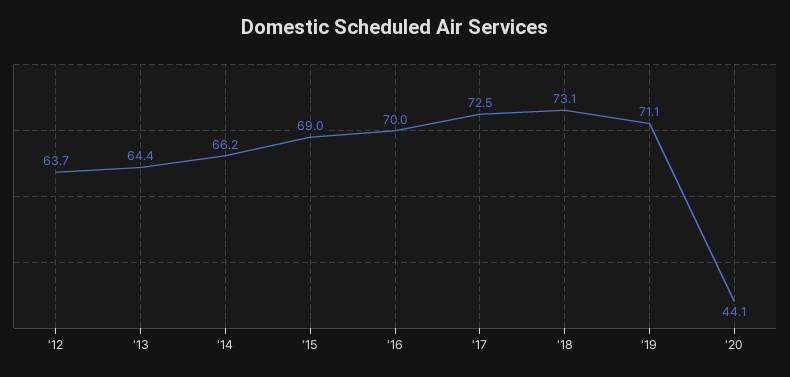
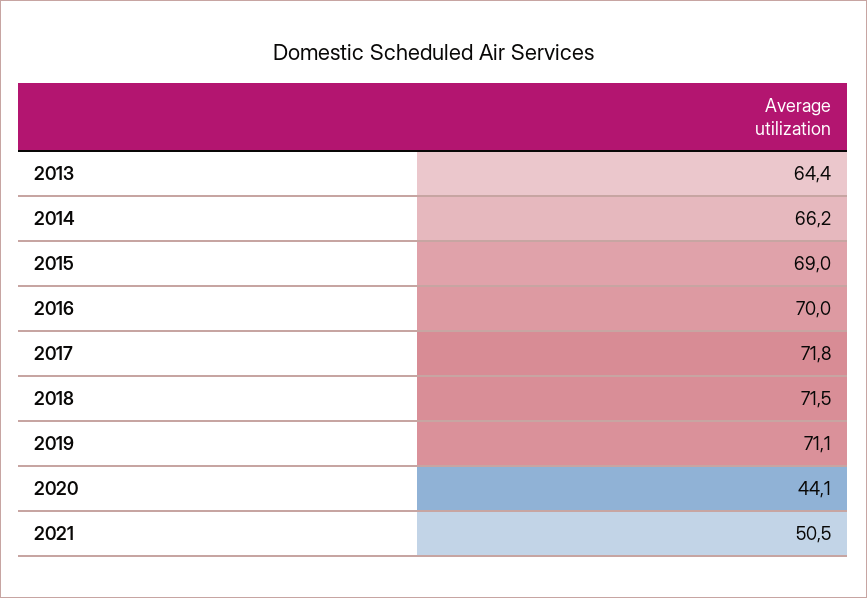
'12: 63.7 -> none
'17: 72.5 -> 71.8
'18: 73.1 -> 71.5
2021: none -> 50.5

